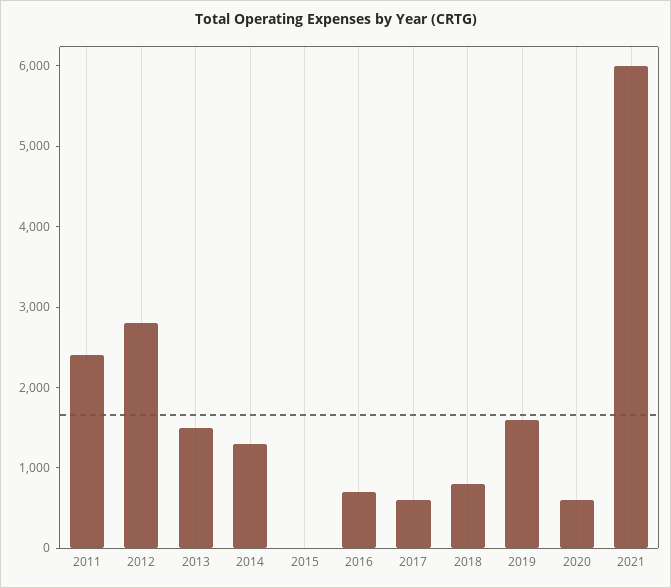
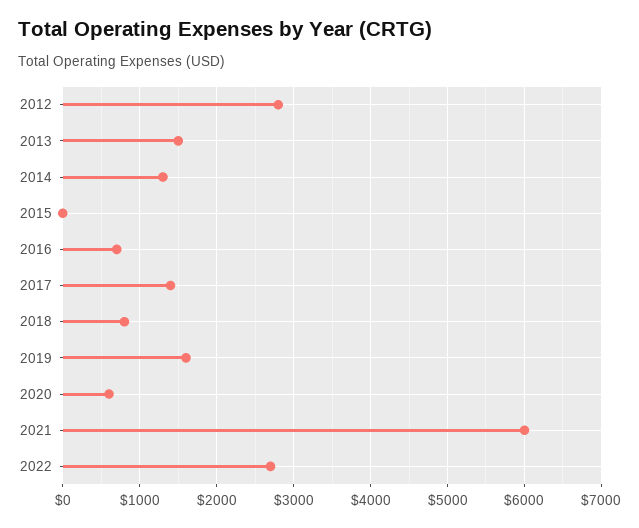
2011: 2400 -> none
2017: 600 -> 1400
2022: none -> 2700

